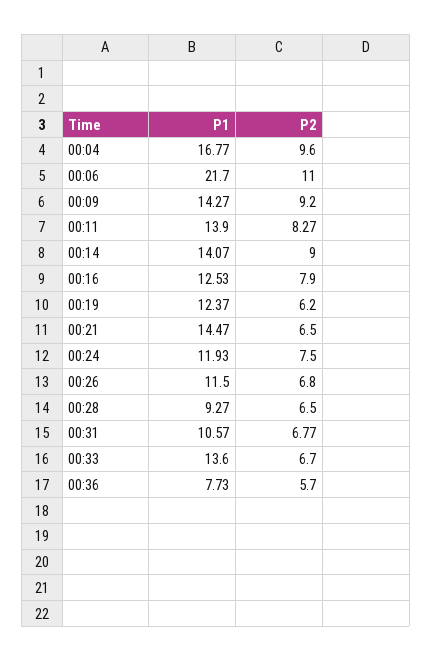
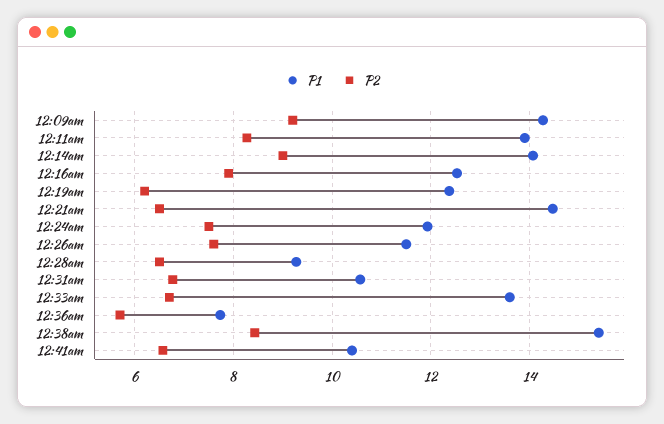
P1, 00:04: 16.77 -> none
P2, 00:04: 9.6 -> none
P1, 00:06: 21.7 -> none
P2, 00:06: 11 -> none
P2, 00:26: 6.8 -> 7.6
P1, 12:38am: none -> 15.4
P2, 12:38am: none -> 8.4
P1, 12:41am: none -> 10.4
P2, 12:41am: none -> 6.6

